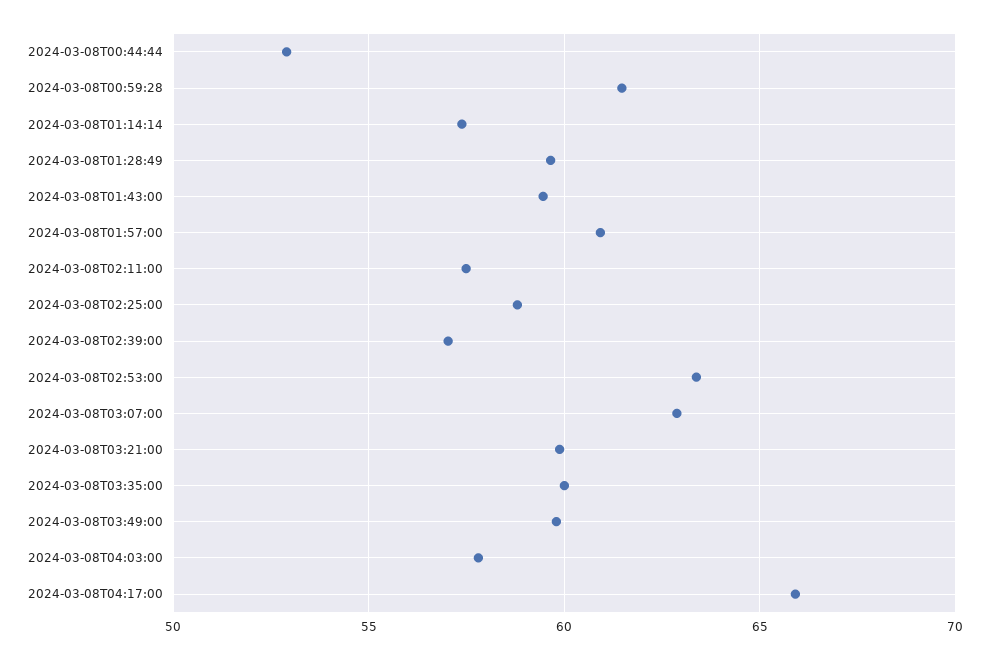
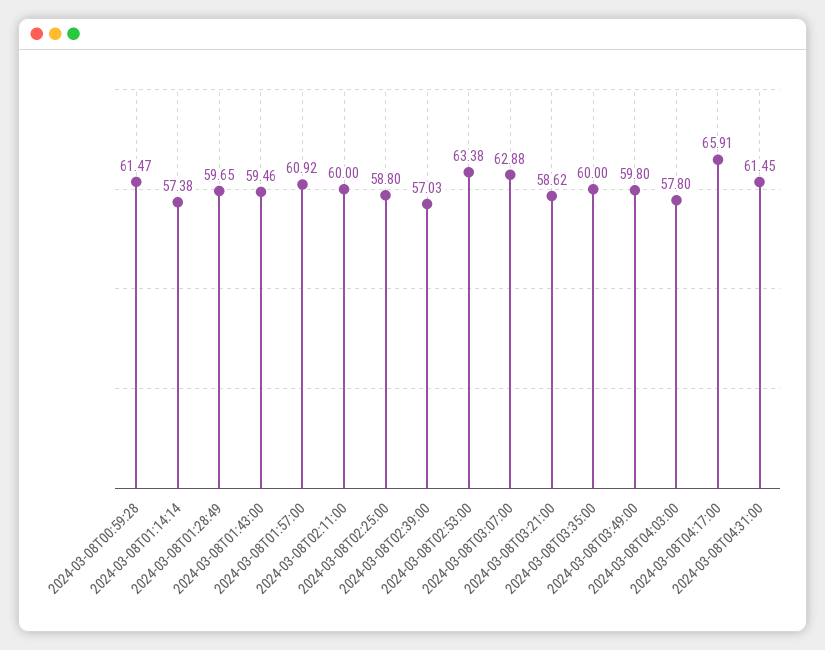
2024-03-08T00:44:44: 53 -> none
2024-03-08T02:11:00: 57.5 -> 60
2024-03-08T03:21:00: 60 -> 58.62
2024-03-08T04:31:00: none -> 61.45

